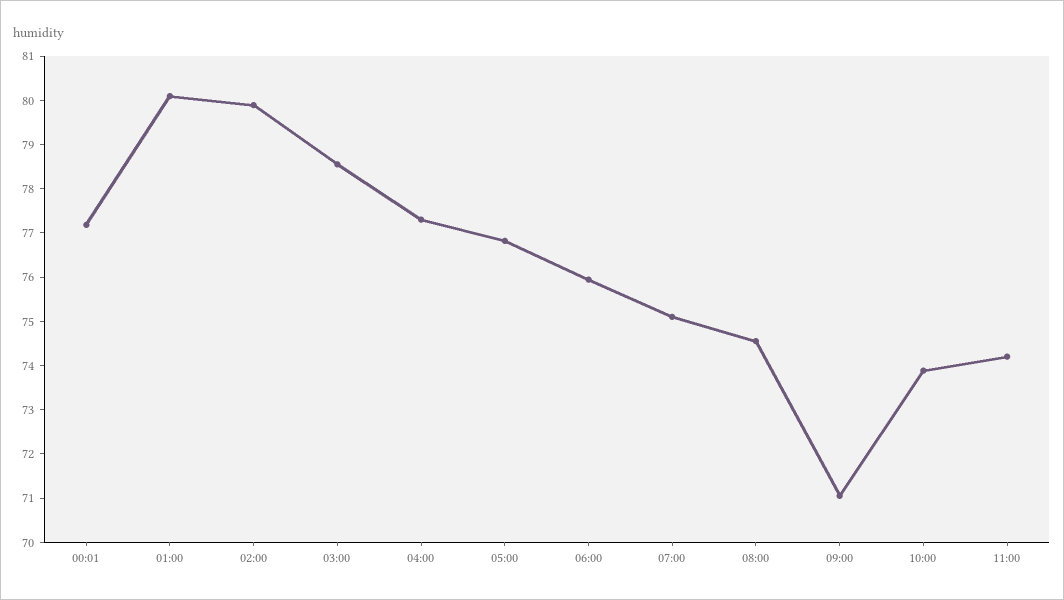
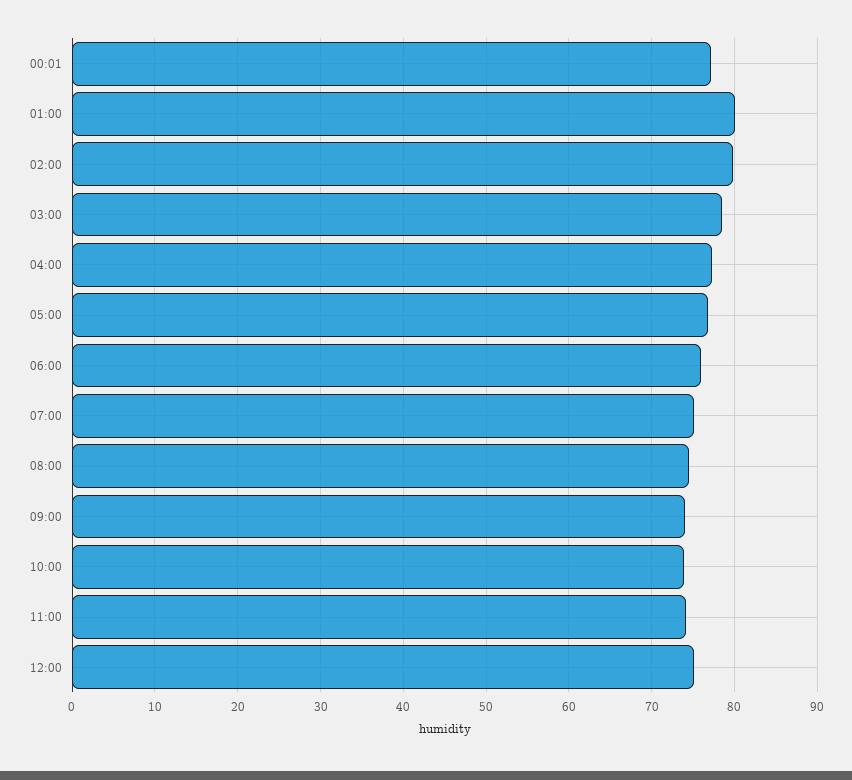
09:00: 71 -> 74
12:00: none -> 75

